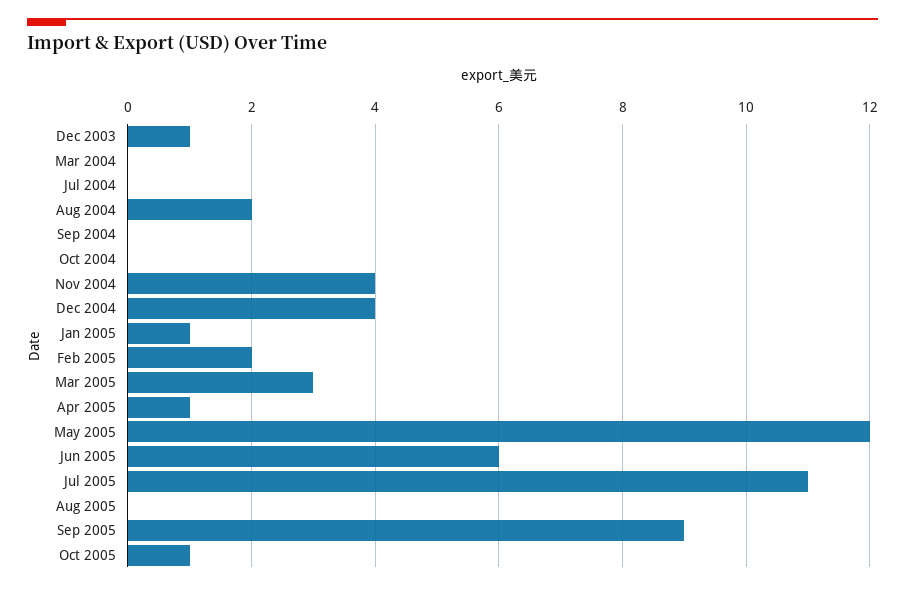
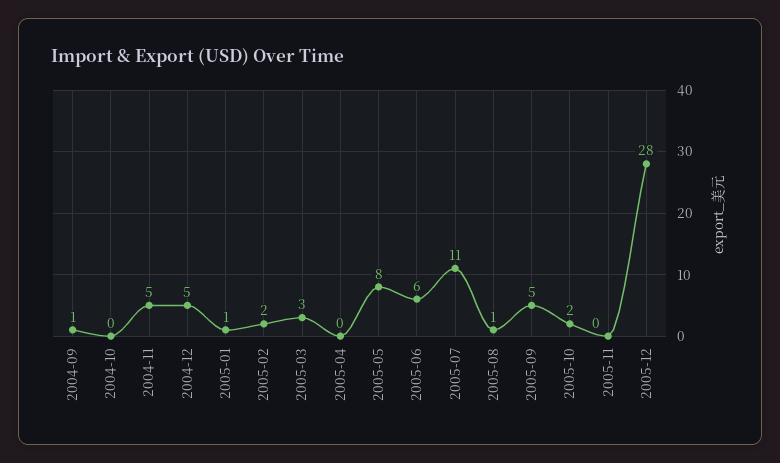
Dec 2003: 1 -> none
Mar 2004: 0 -> none
Jul 2004: 0 -> none
Aug 2004: 2 -> none
Sep 2004: 0 -> 1
Nov 2004: 4 -> 5
Dec 2004: 4 -> 5
Apr 2005: 1 -> 0
May 2005: 12 -> 8
Aug 2005: 0 -> 1
Sep 2005: 9 -> 5
Oct 2005: 1 -> 2
2005-11: none -> 0
2005-12: none -> 28

